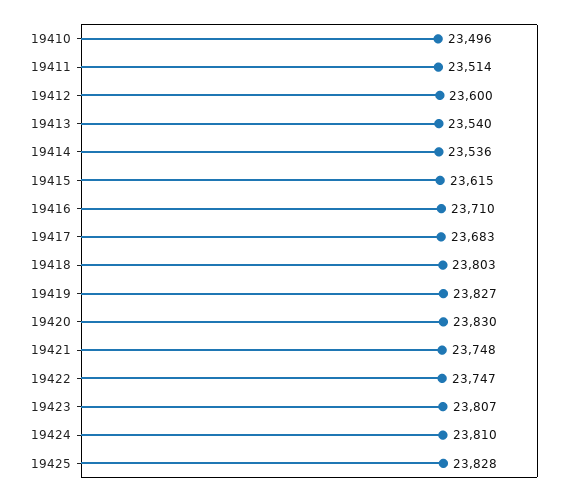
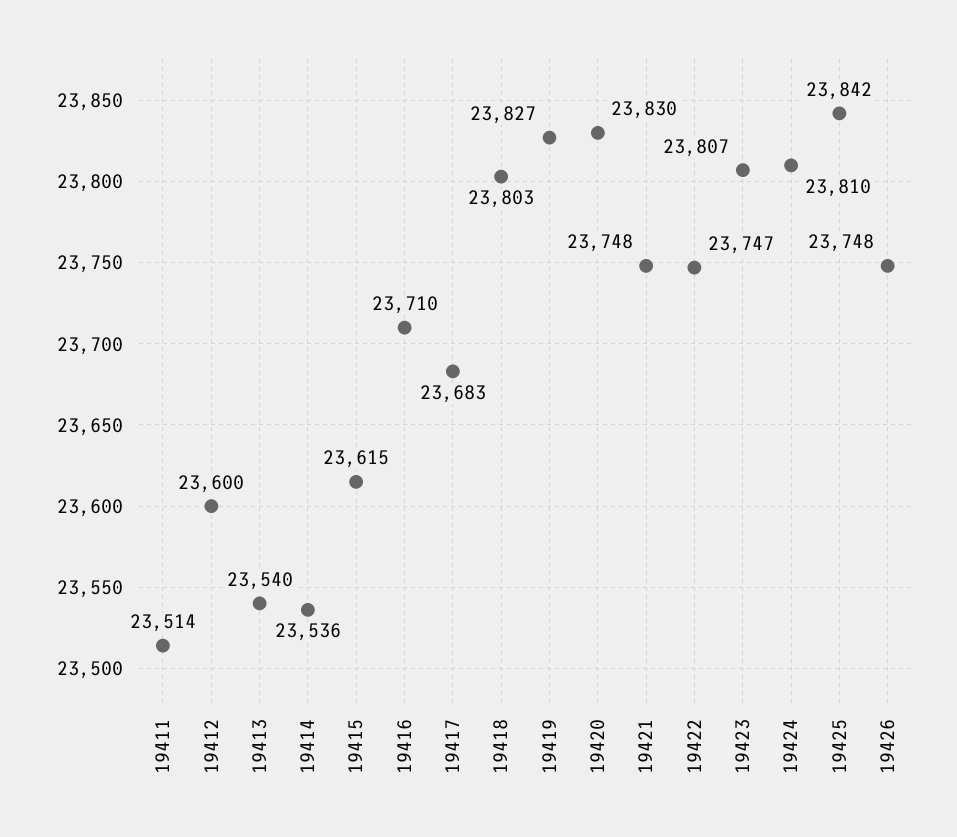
19410: 23496 -> none
19425: 23828 -> 23842
19426: none -> 23748

